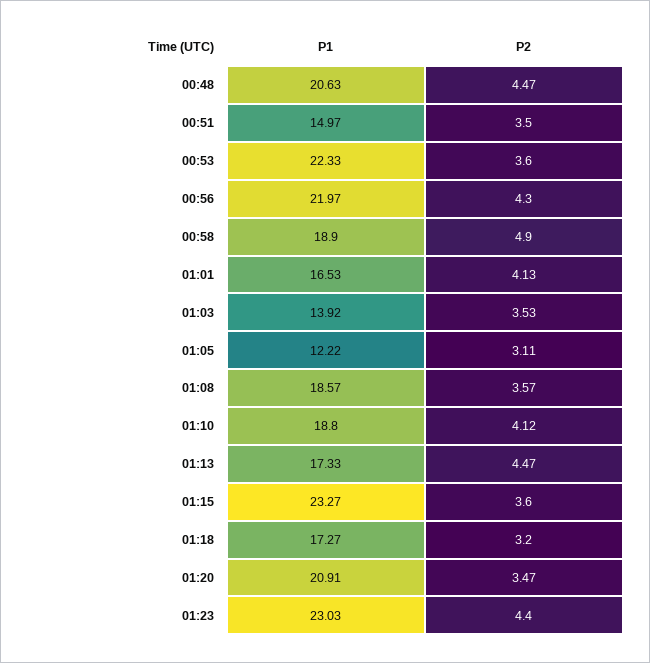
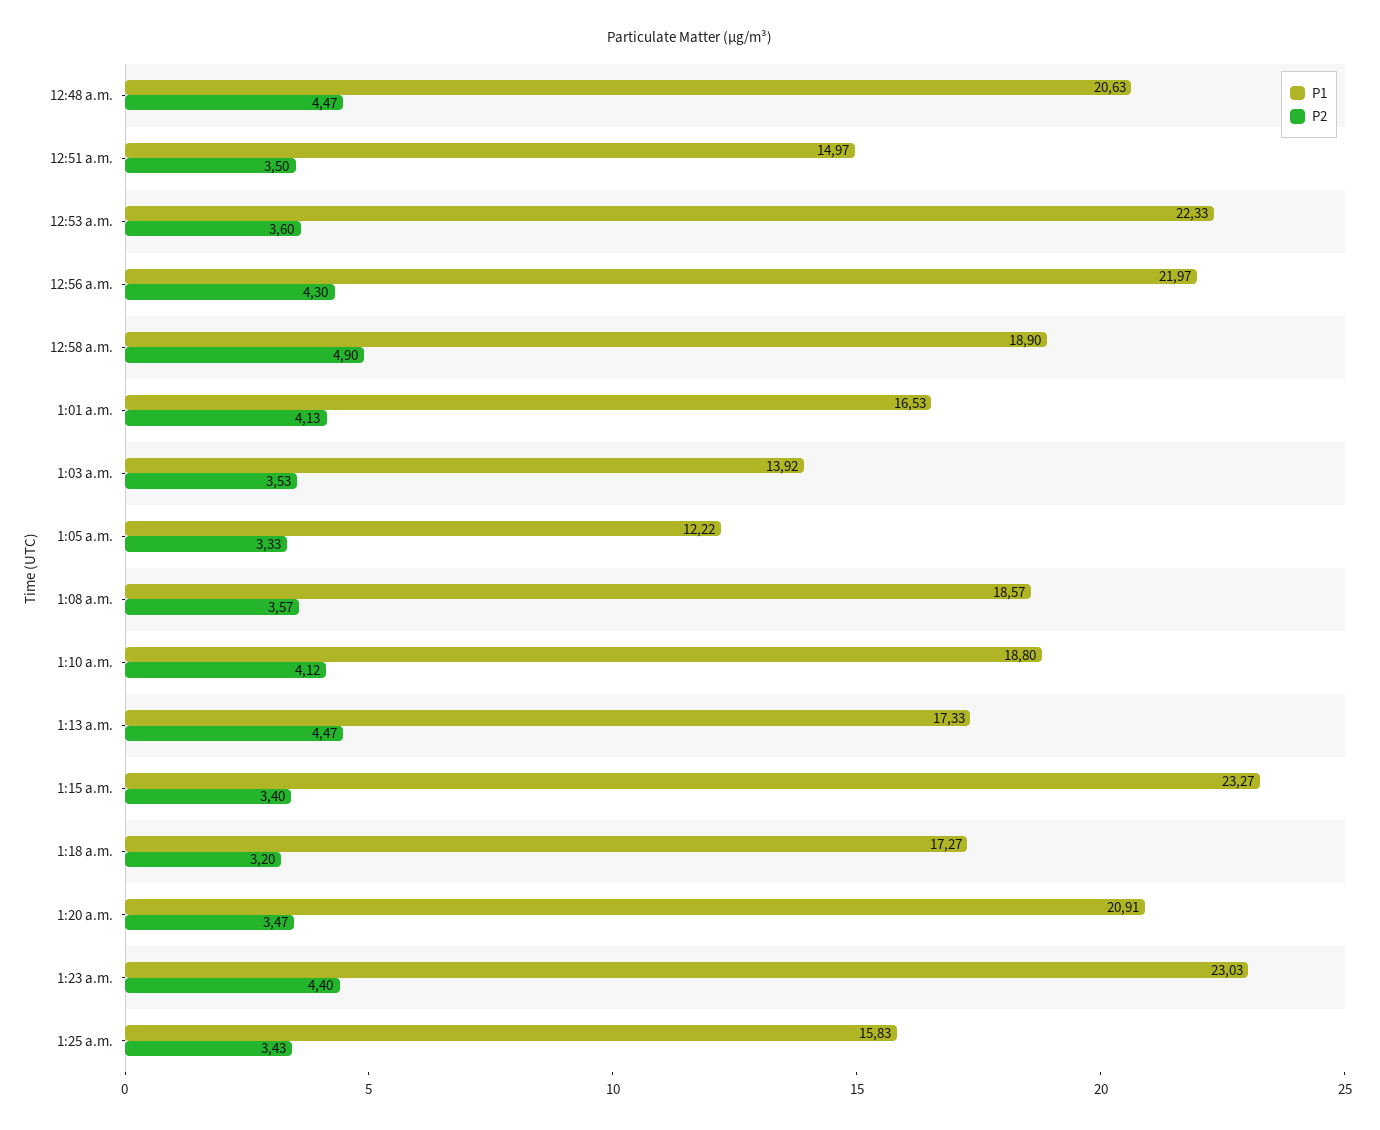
P2, 01:05: 3.11 -> 3.33
P2, 01:15: 3.6 -> 3.4
P1, 1:25 a.m.: none -> 15.83
P2, 1:25 a.m.: none -> 3.43

